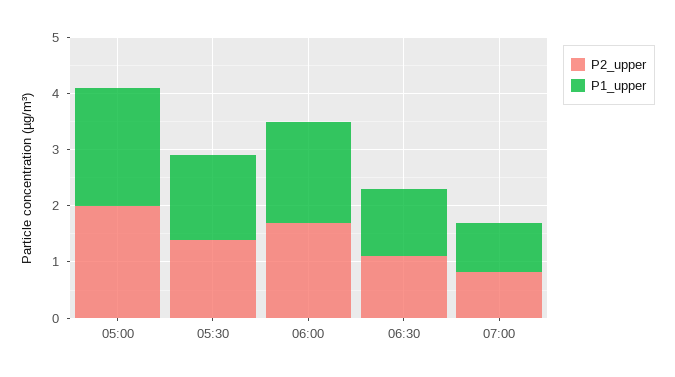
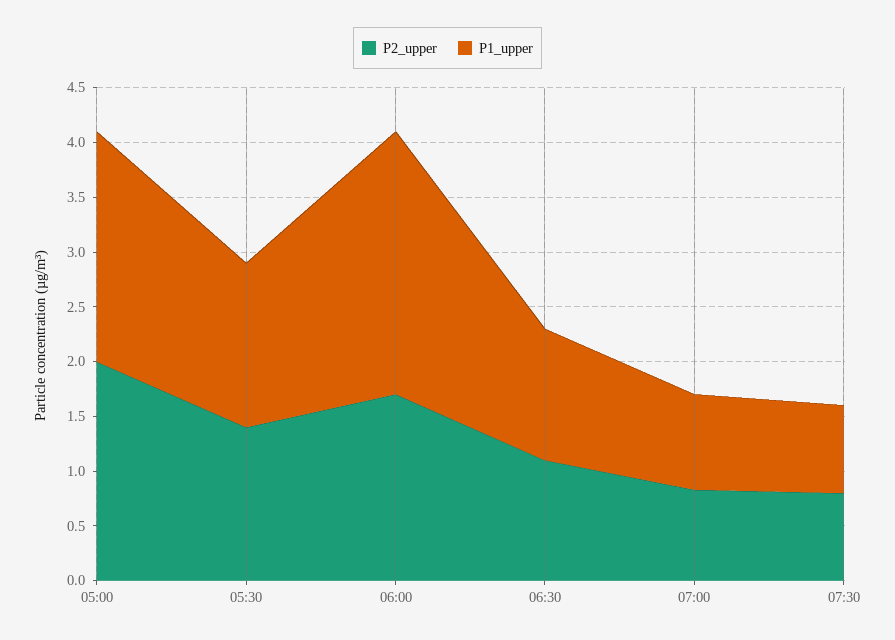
P1_upper, 06:00: 1.8 -> 2.4
P2_upper, 07:30: none -> 0.8
P1_upper, 07:30: none -> 0.8

